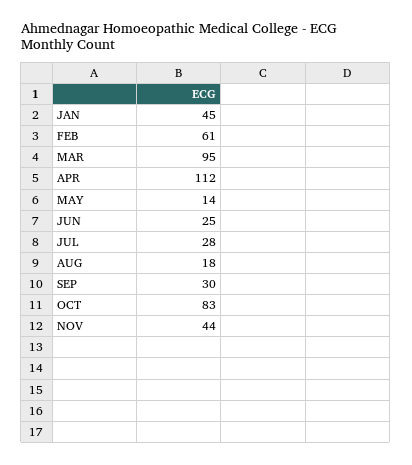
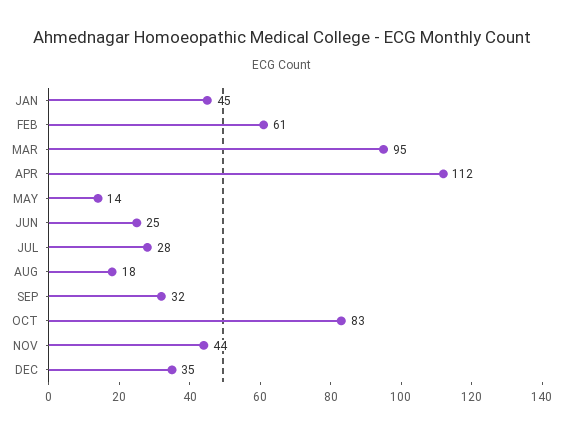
SEP: 30 -> 32
DEC: none -> 35

